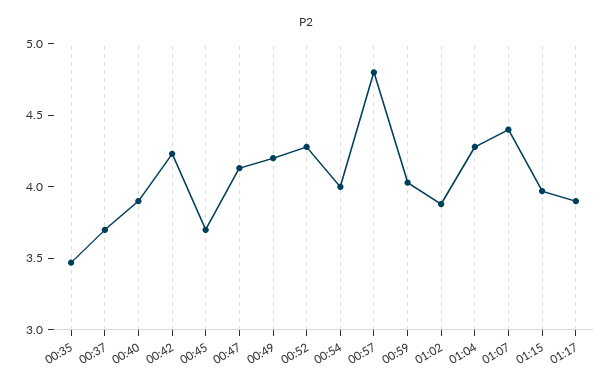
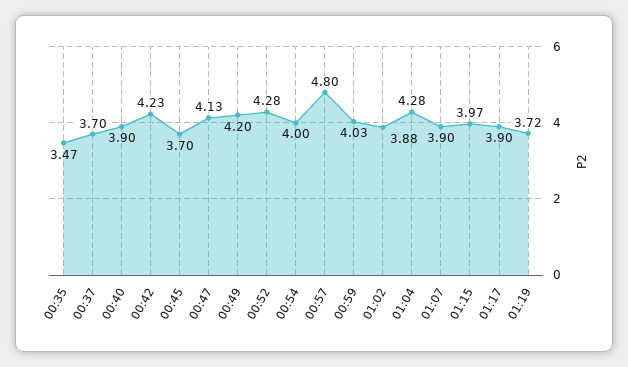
01:07: 4.4 -> 3.9
01:19: none -> 3.72

